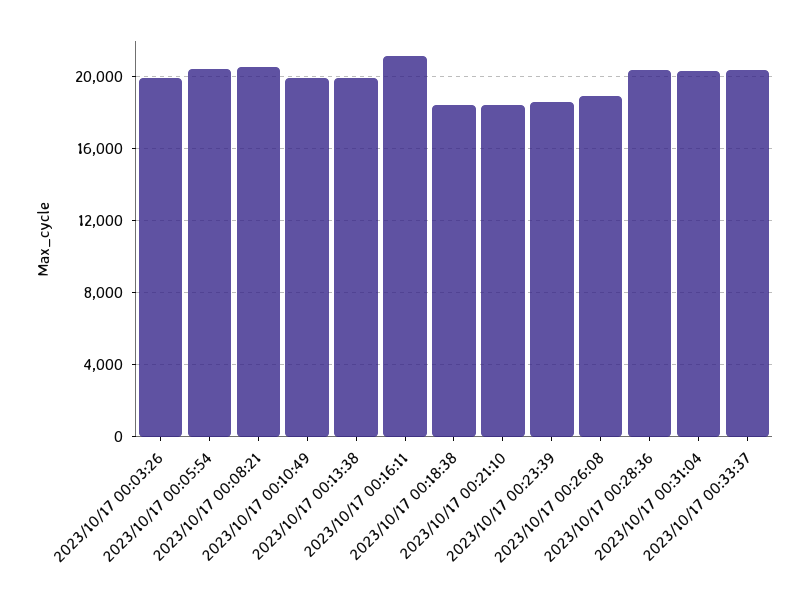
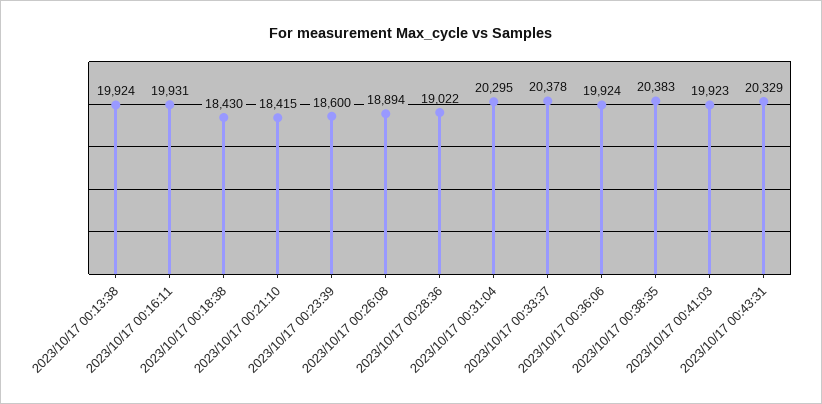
2023/10/17 00:03:26: 20000 -> none
2023/10/17 00:05:54: 20500 -> none
2023/10/17 00:08:21: 20500 -> none
2023/10/17 00:10:49: 20000 -> none
2023/10/17 00:16:11: 21000 -> 19931
2023/10/17 00:28:36: 20500 -> 19022
2023/10/17 00:36:06: none -> 19924
2023/10/17 00:38:35: none -> 20383
2023/10/17 00:41:03: none -> 19923
2023/10/17 00:43:31: none -> 20329

